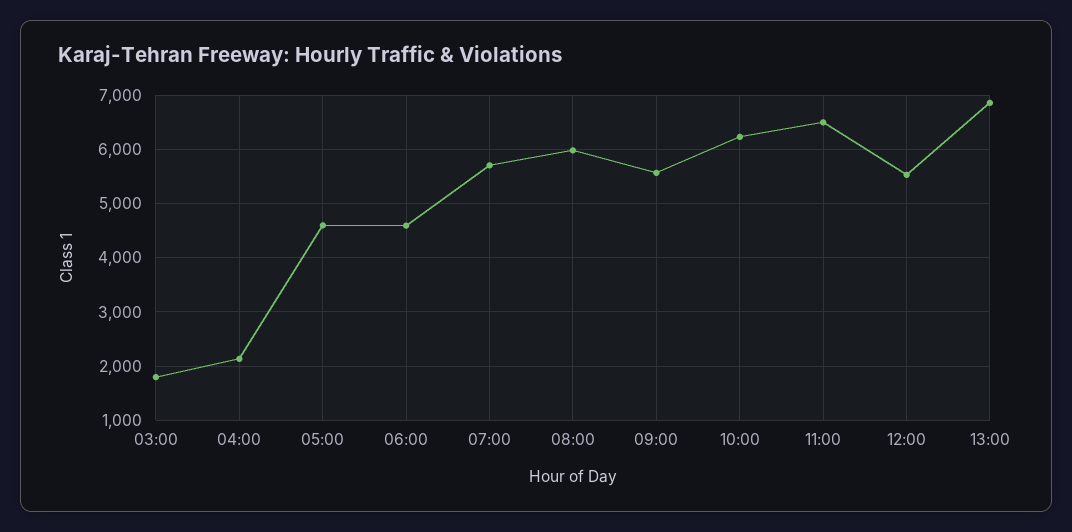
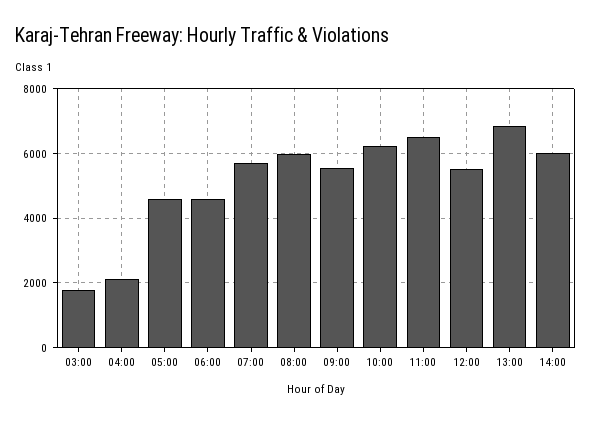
14:00: none -> 6000

